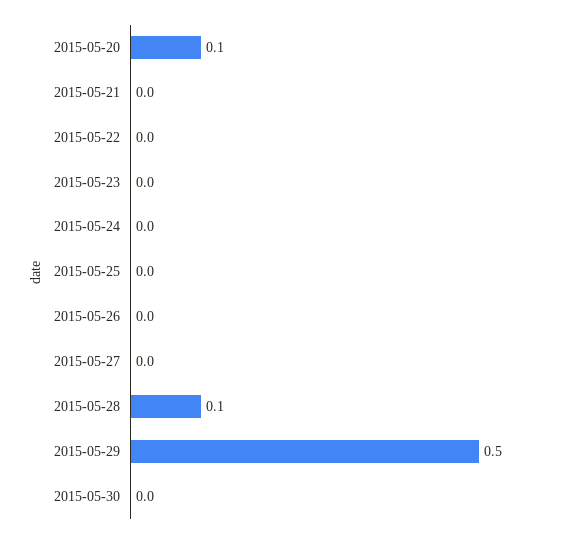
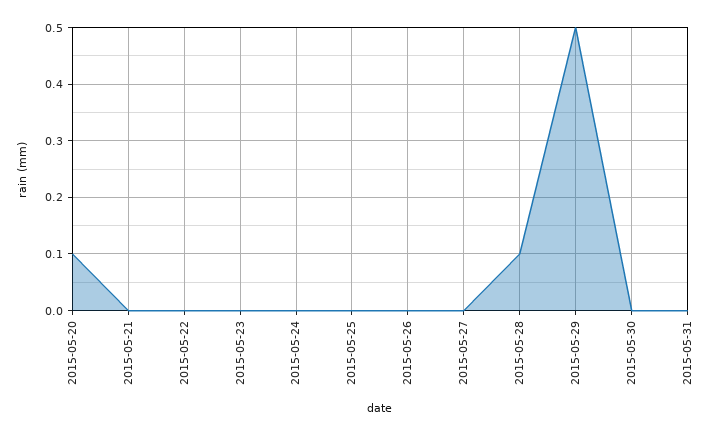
2015-05-31: none -> 0

